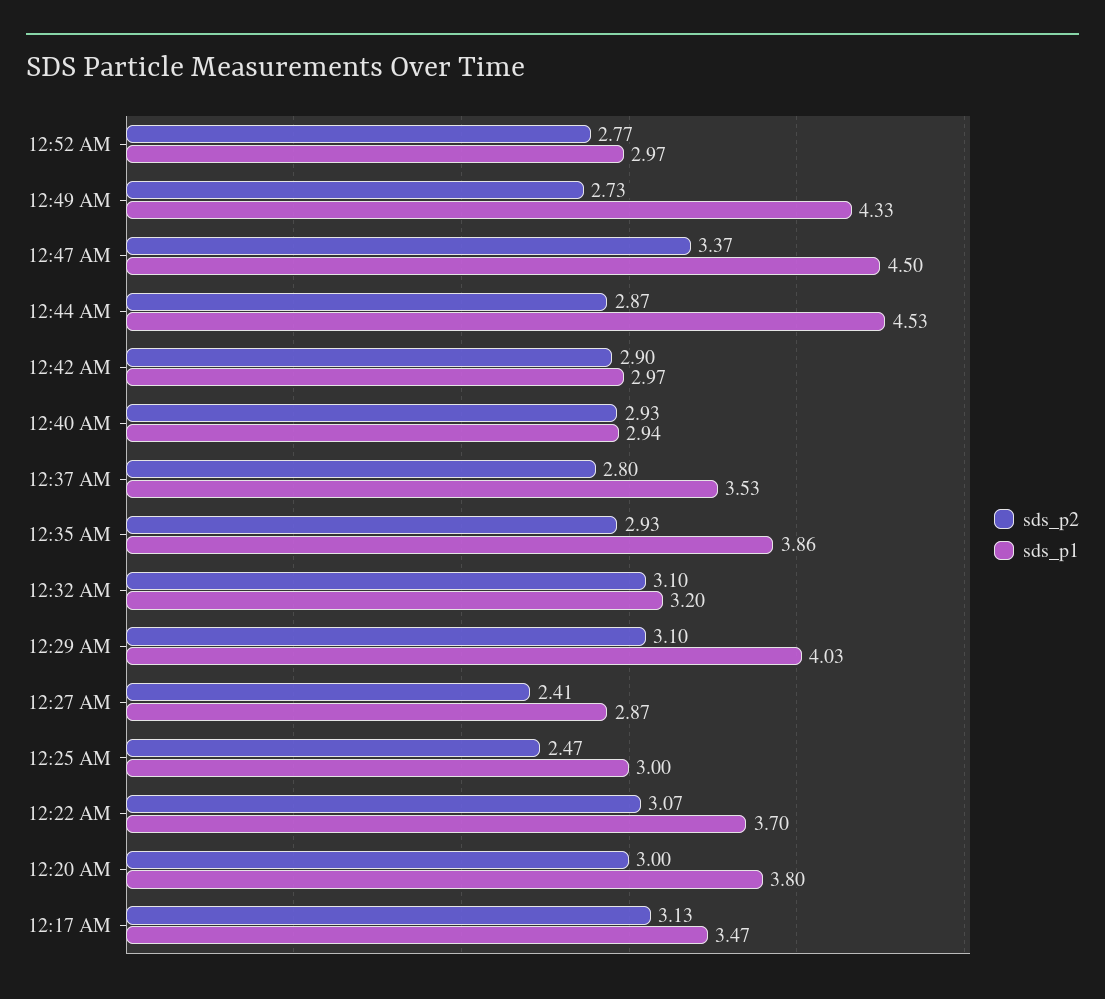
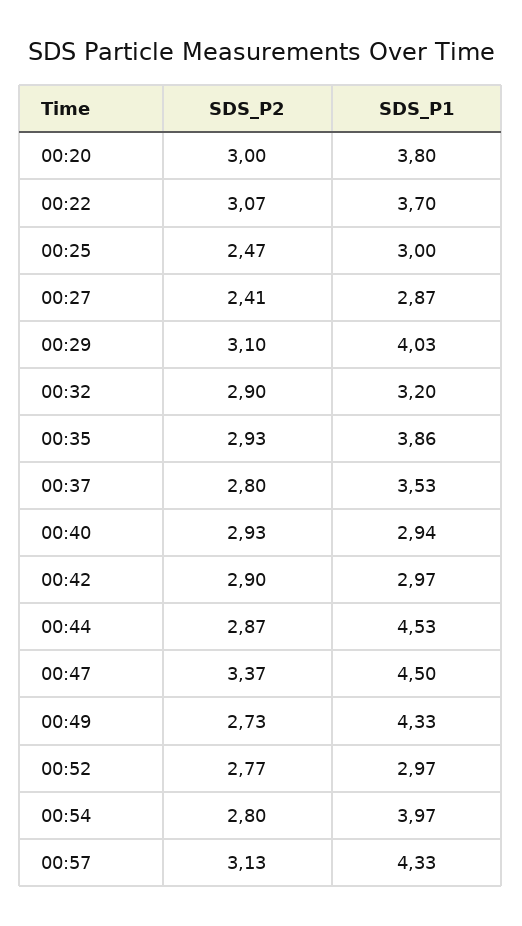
sds_p2, 12:32 AM: 3.1 -> 2.9
sds_p2, 12:17 AM: 3.13 -> none
sds_p1, 12:17 AM: 3.47 -> none
sds_p2, 00:54: none -> 2.8
sds_p1, 00:54: none -> 3.97
sds_p2, 00:57: none -> 3.13
sds_p1, 00:57: none -> 4.33

